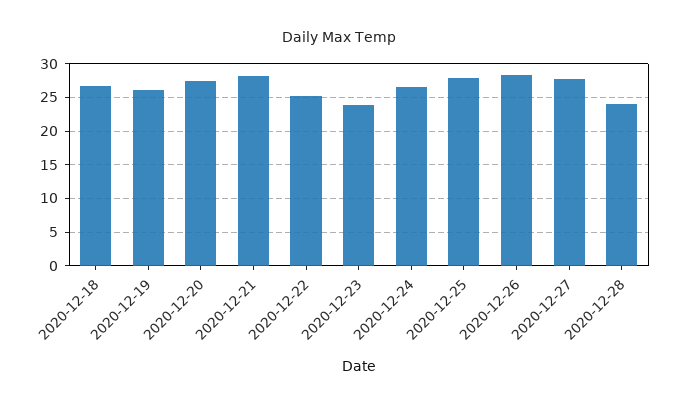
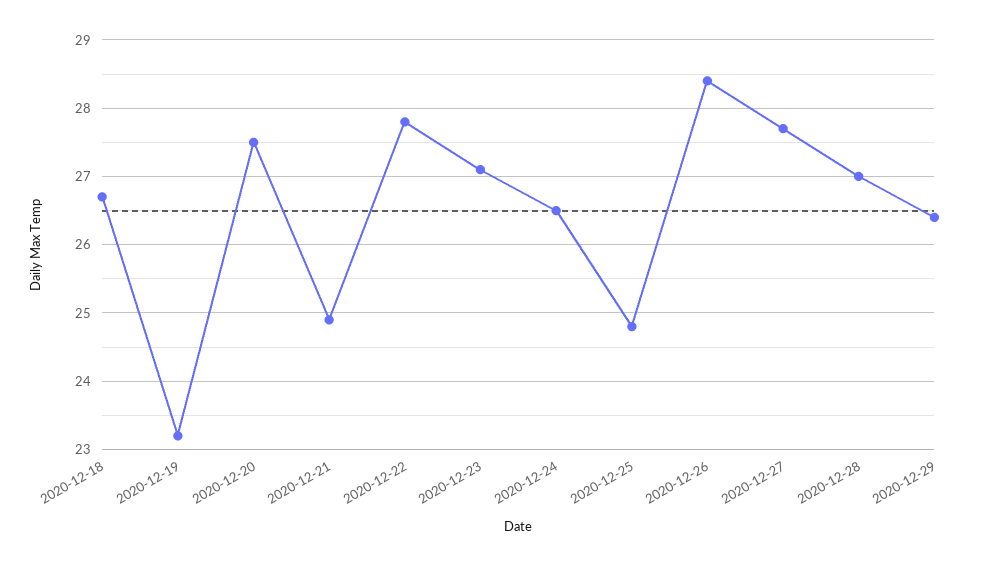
2020-12-19: 26 -> 23.2
2020-12-21: 28 -> 24.9
2020-12-22: 25 -> 27.8
2020-12-23: 24 -> 27.1
2020-12-25: 28 -> 24.8
2020-12-28: 24 -> 27
2020-12-29: none -> 26.4

